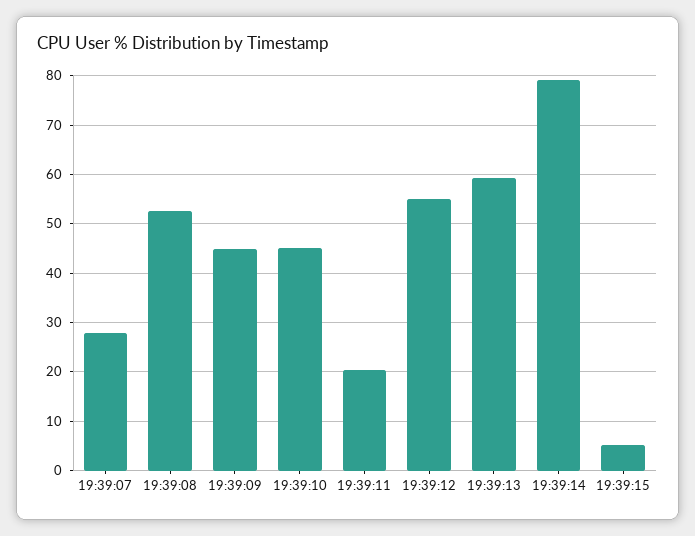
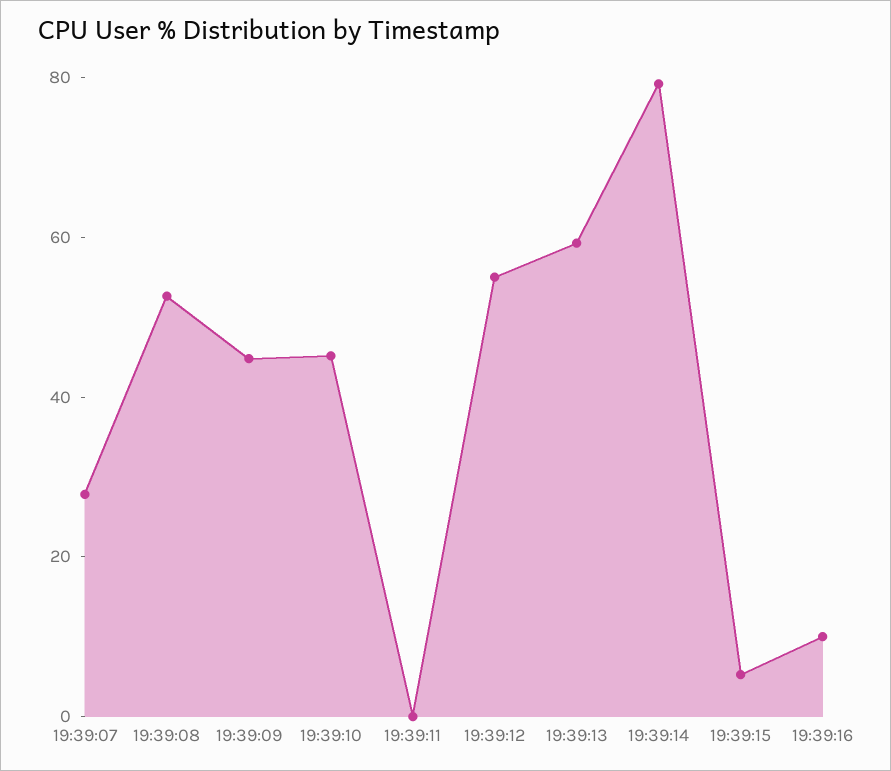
19:39:11: 20 -> 0
19:39:16: none -> 10

